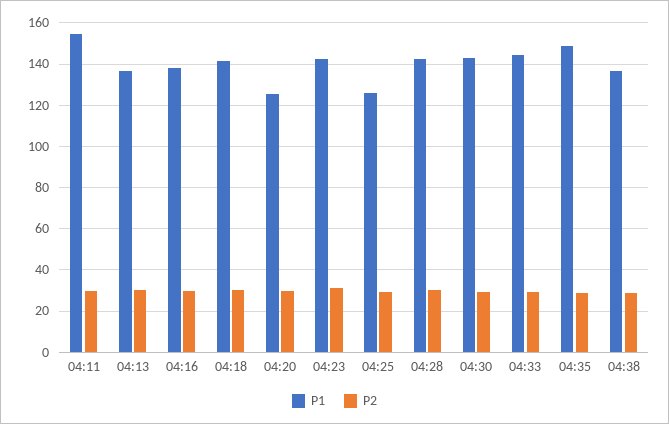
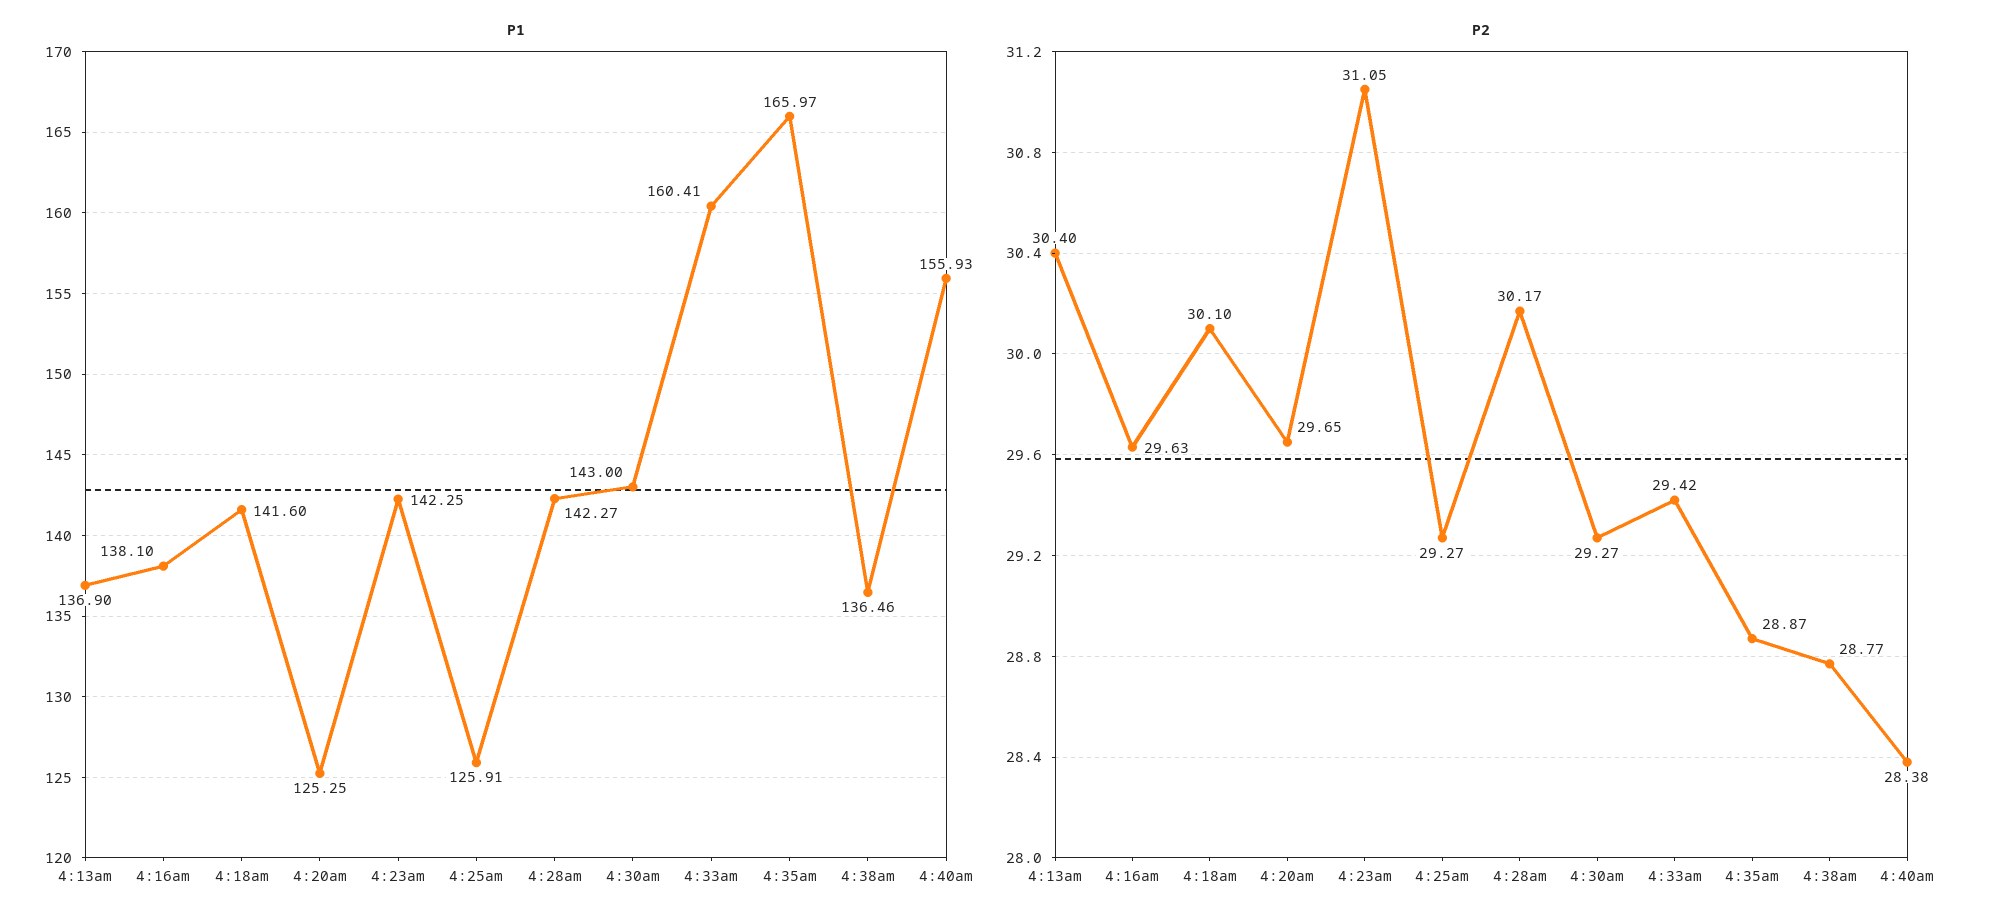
P1, 04:11: 155 -> none
P2, 04:11: 30 -> none
P1, 04:33: 145 -> 160.41
P1, 04:35: 150 -> 165.97
P1, 4:40am: none -> 155.93
P2, 4:40am: none -> 28.38

